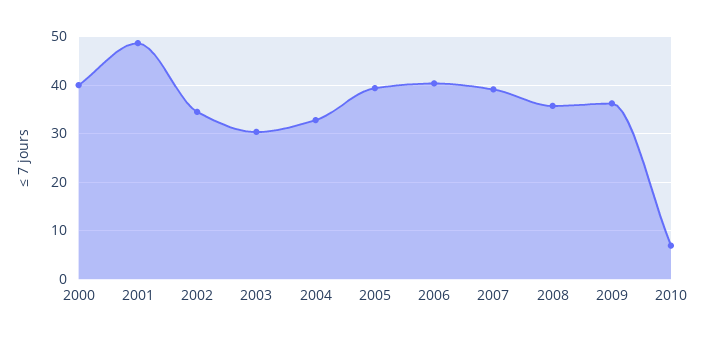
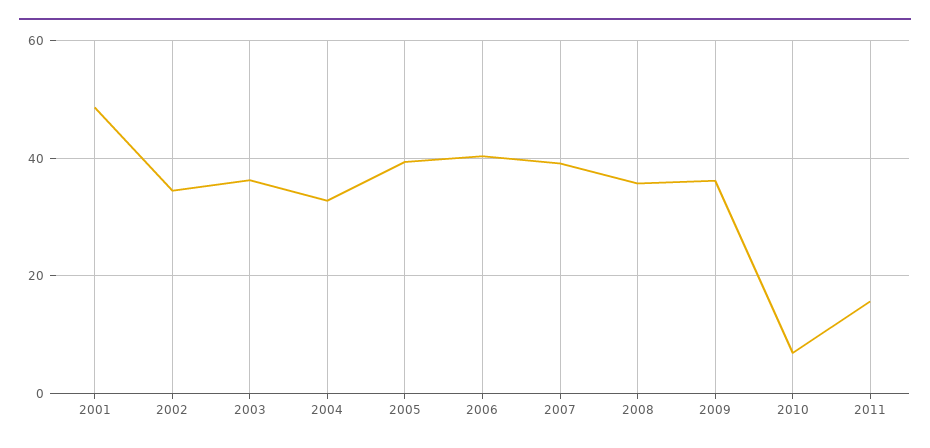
2000: 40 -> none
2003: 30 -> 36
2011: none -> 16

